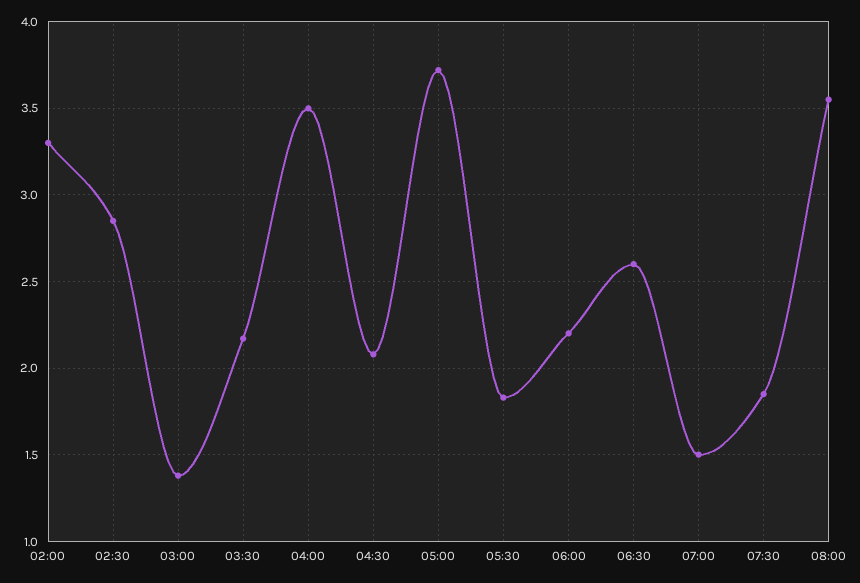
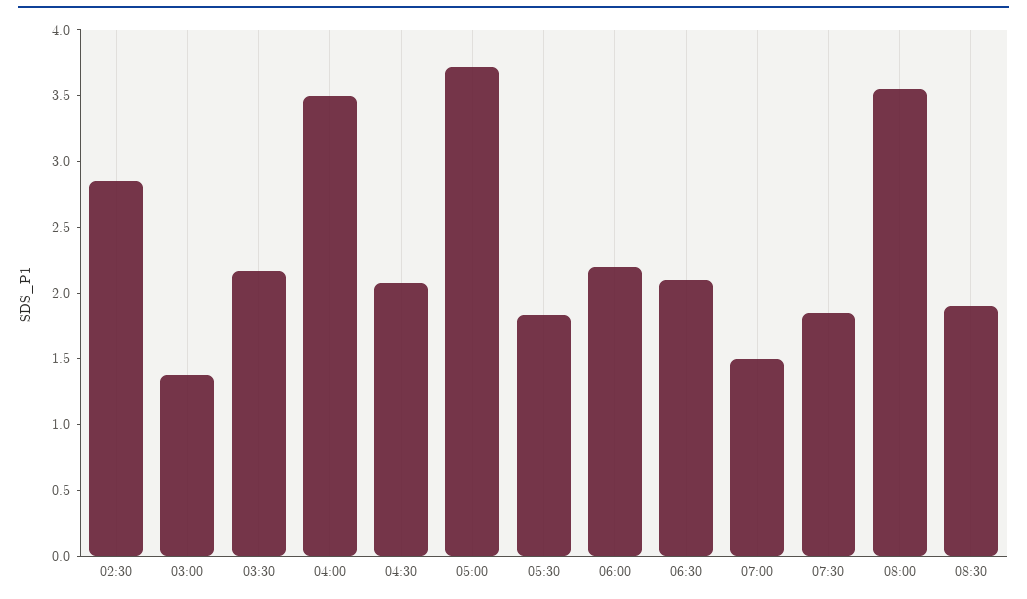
02:00: 3.3 -> none
06:30: 2.6 -> 2.1
08:30: none -> 1.9

